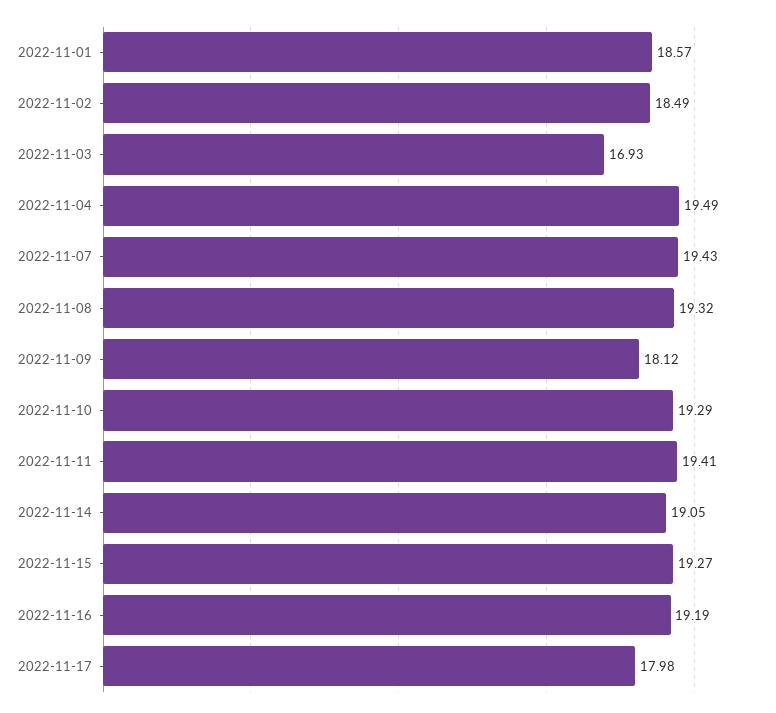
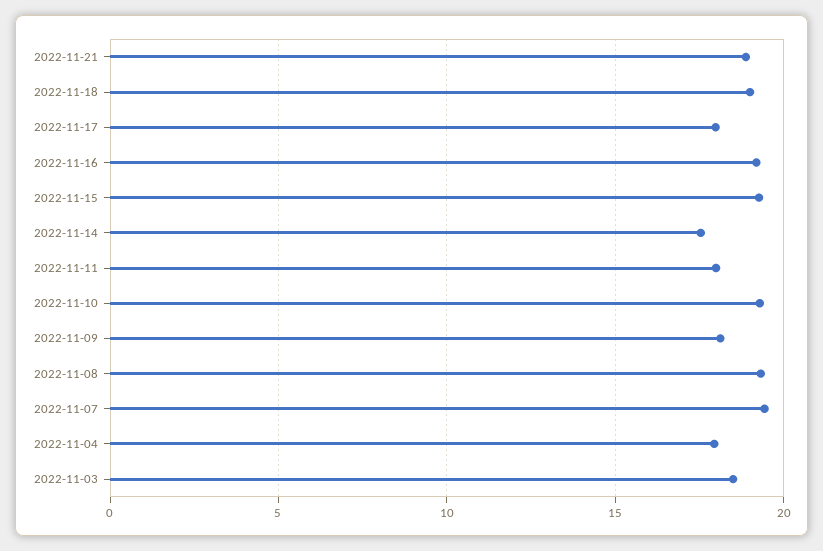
2022-11-01: 18.57 -> none
2022-11-02: 18.49 -> none
2022-11-03: 16.93 -> 18.5
2022-11-04: 19.49 -> 18
2022-11-11: 19.41 -> 18
2022-11-14: 19.05 -> 17.5
2022-11-21: none -> 19
2022-11-18: none -> 19

